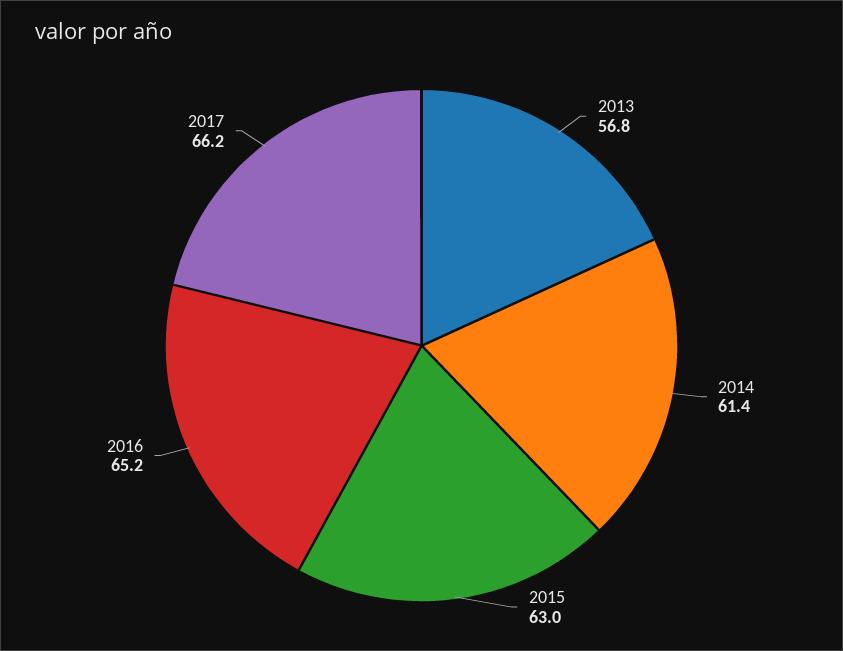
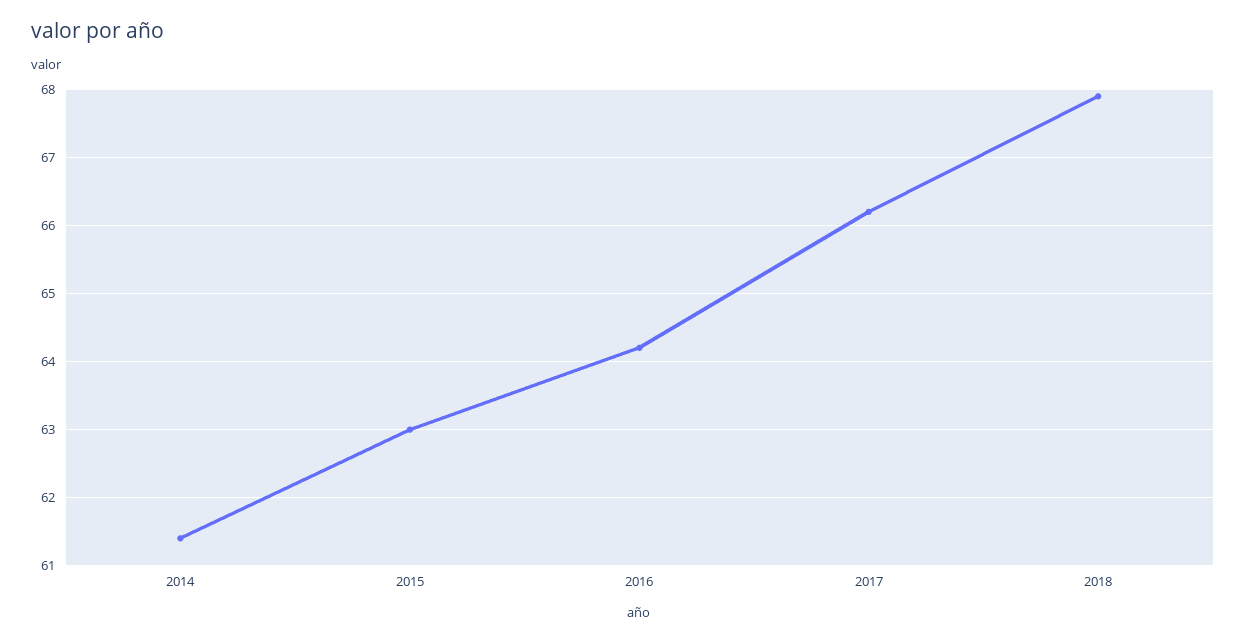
2013: 56.8 -> none
2016: 65.2 -> 64.2
2018: none -> 67.9

